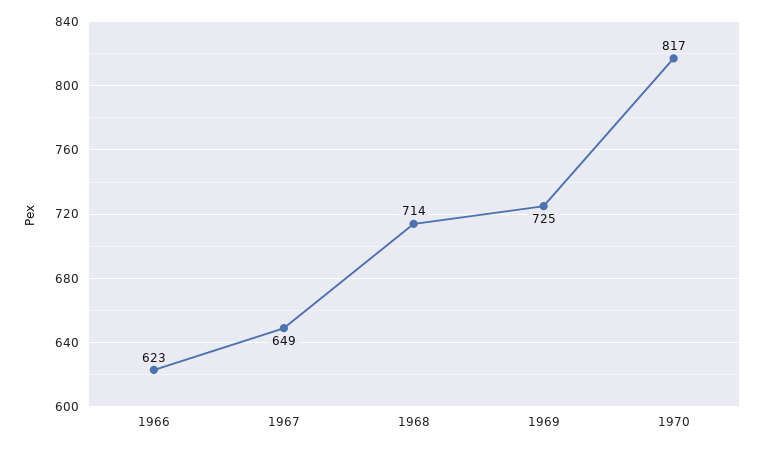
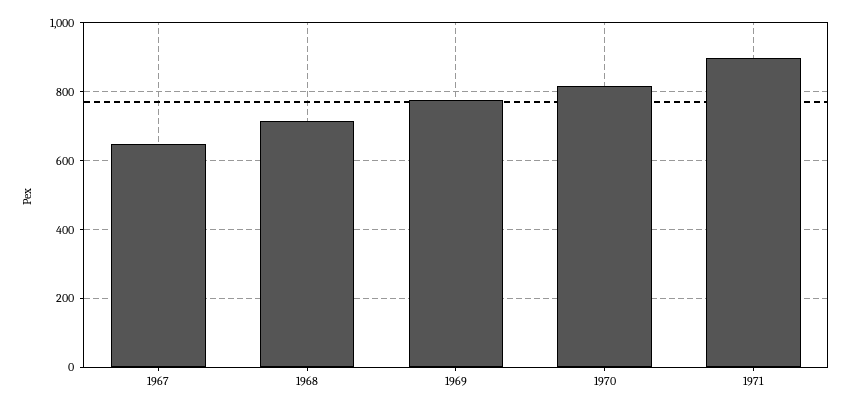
1966: 623 -> none
1969: 725 -> 780
1971: none -> 900

